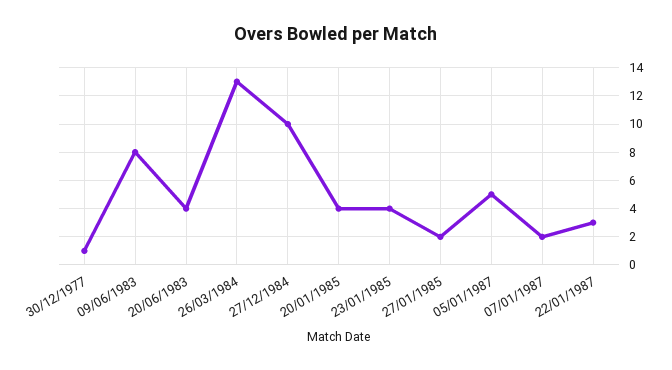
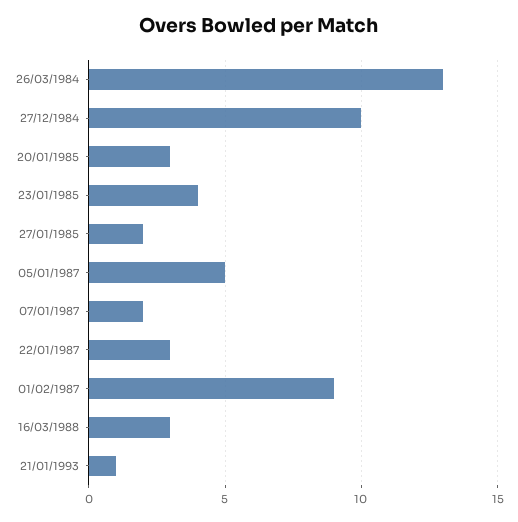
30/12/1977: 1 -> none
09/06/1983: 8 -> none
20/06/1983: 4 -> none
20/01/1985: 4 -> 3
01/02/1987: none -> 9
16/03/1988: none -> 3
21/01/1993: none -> 1

